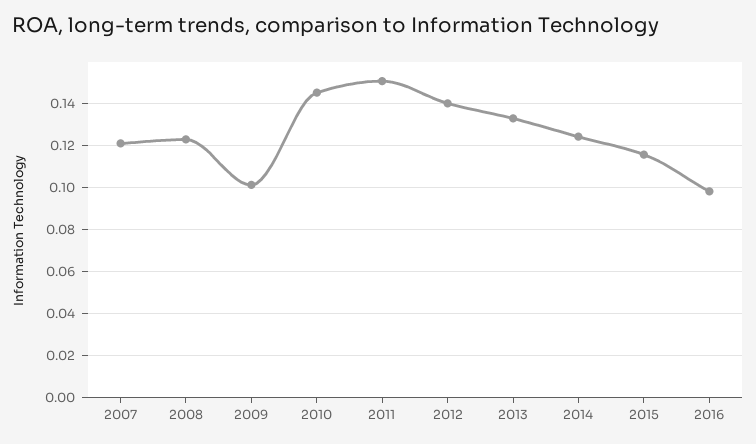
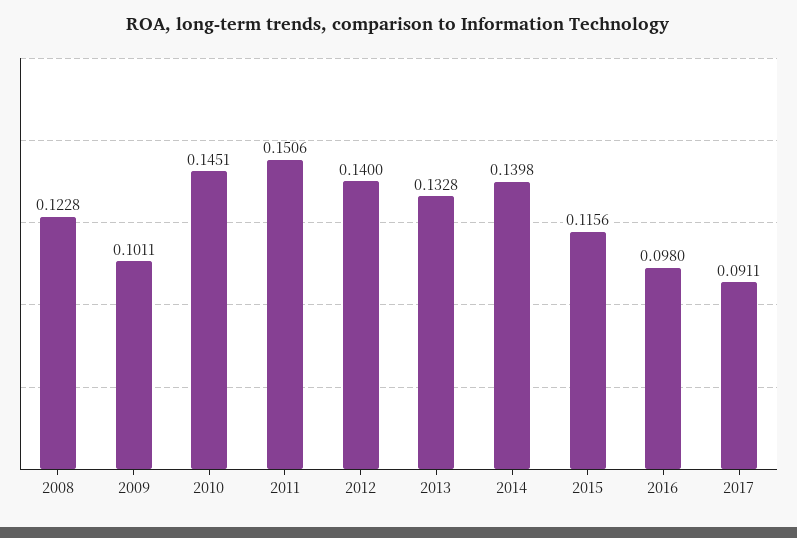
2007: 0.12 -> none
2014: 0.125 -> 0.1398
2017: none -> 0.0911

